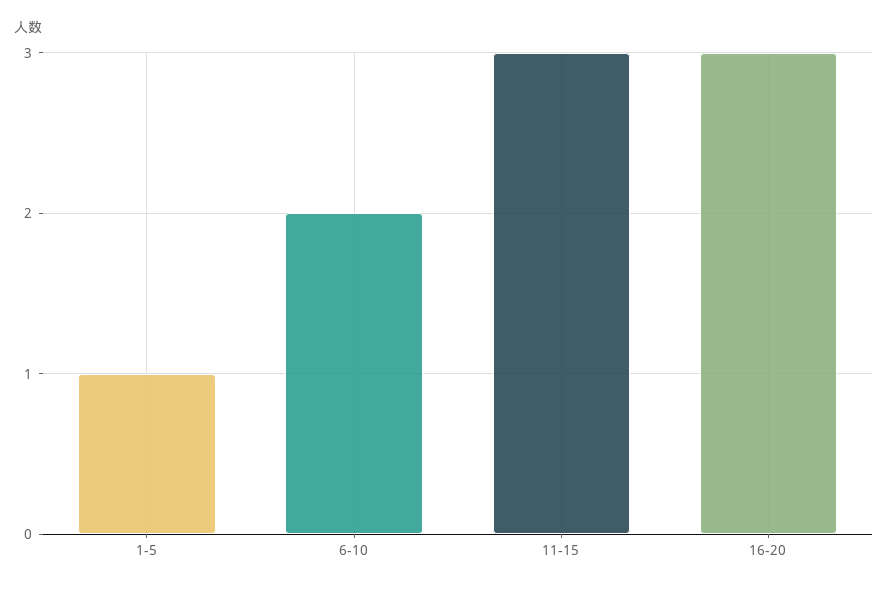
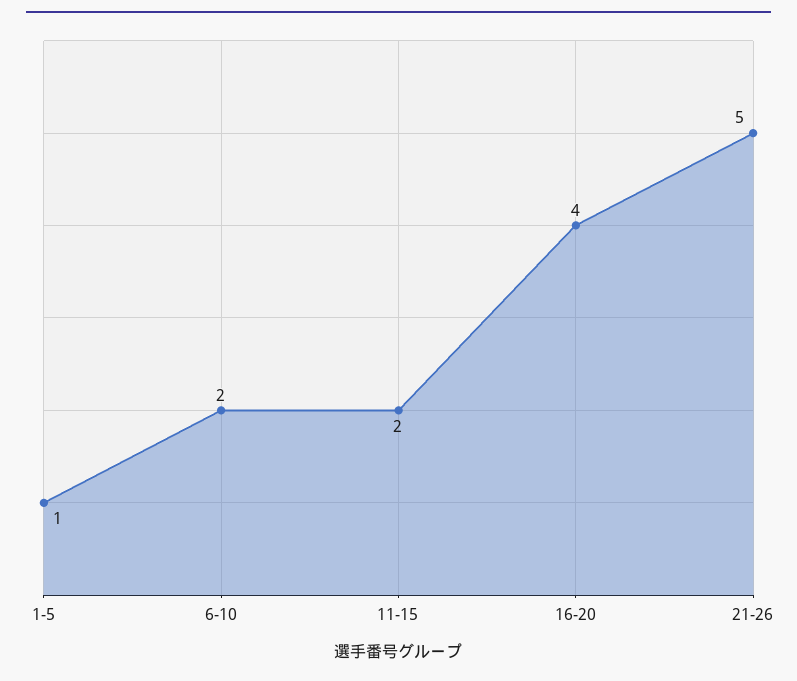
11-15: 3 -> 2
16-20: 3 -> 4
21-26: none -> 5

